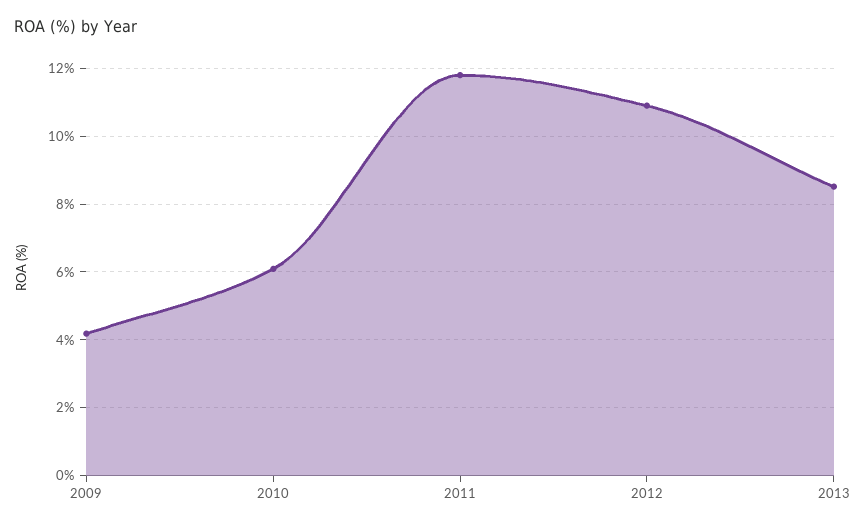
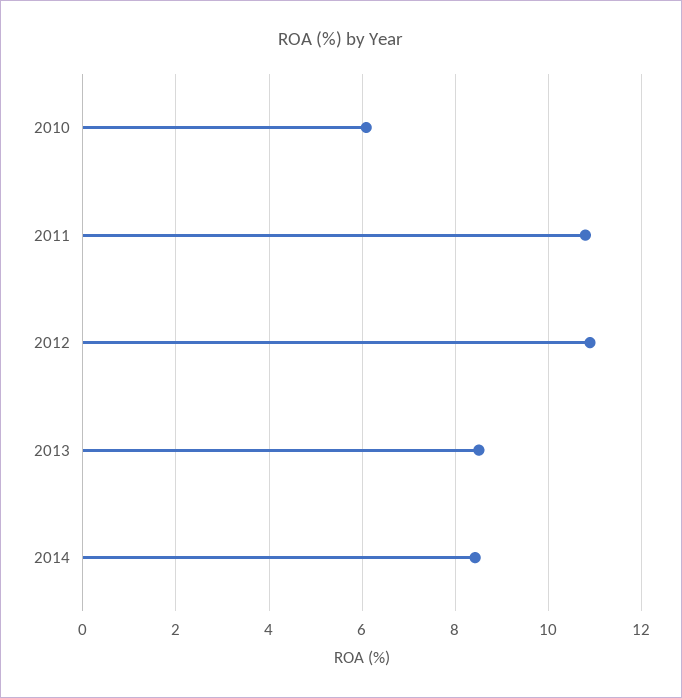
2009: 4.2 -> none
2011: 11.8 -> 10.8
2014: none -> 8.4

